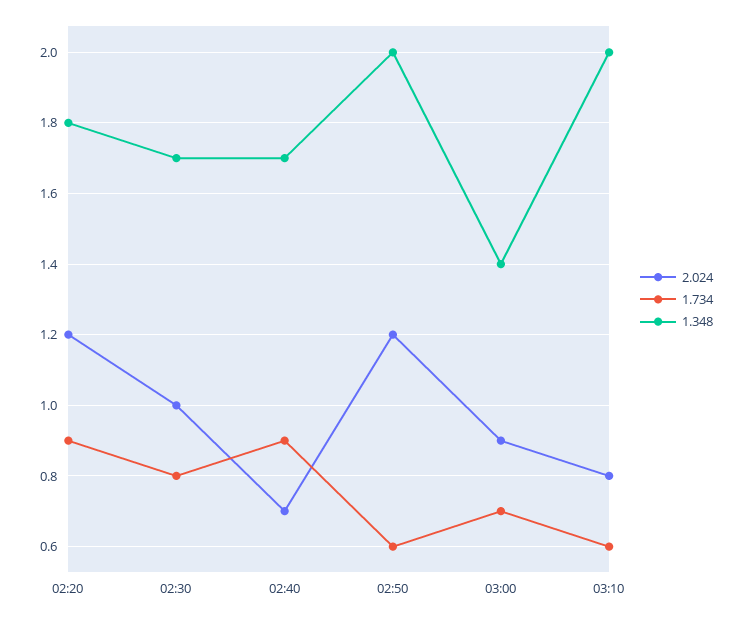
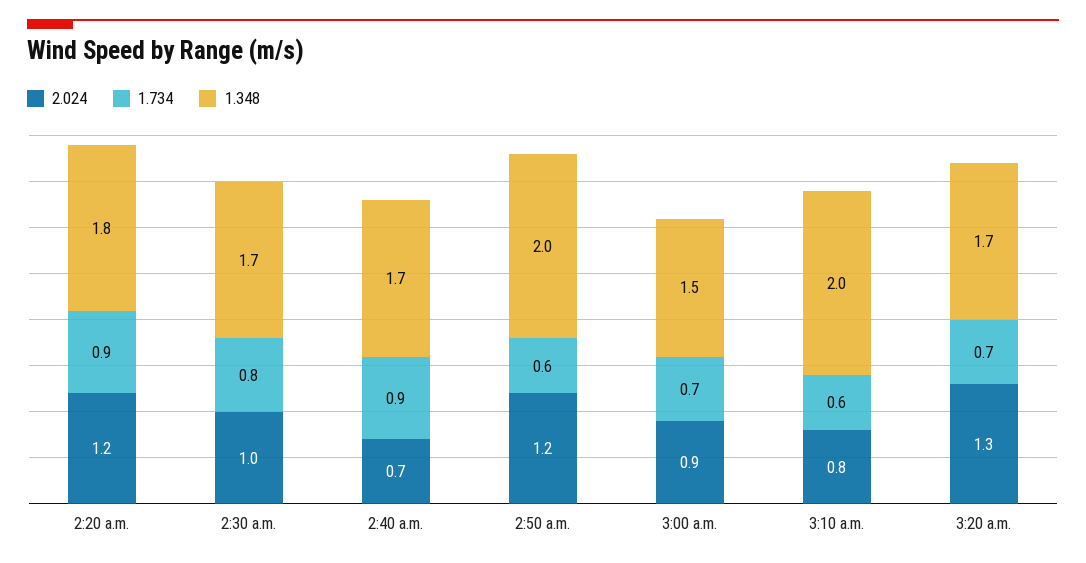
1.348, 03:00: 1.4 -> 1.5
2.024, 3:20 a.m.: none -> 1.3
1.734, 3:20 a.m.: none -> 0.7
1.348, 3:20 a.m.: none -> 1.7

